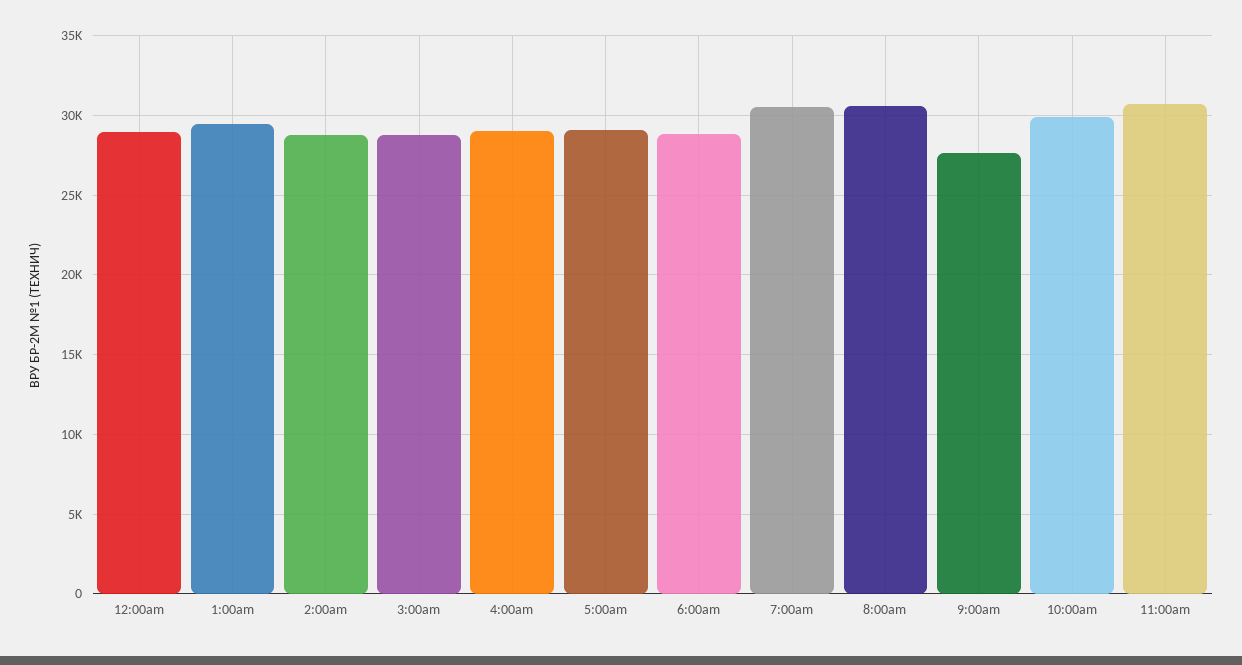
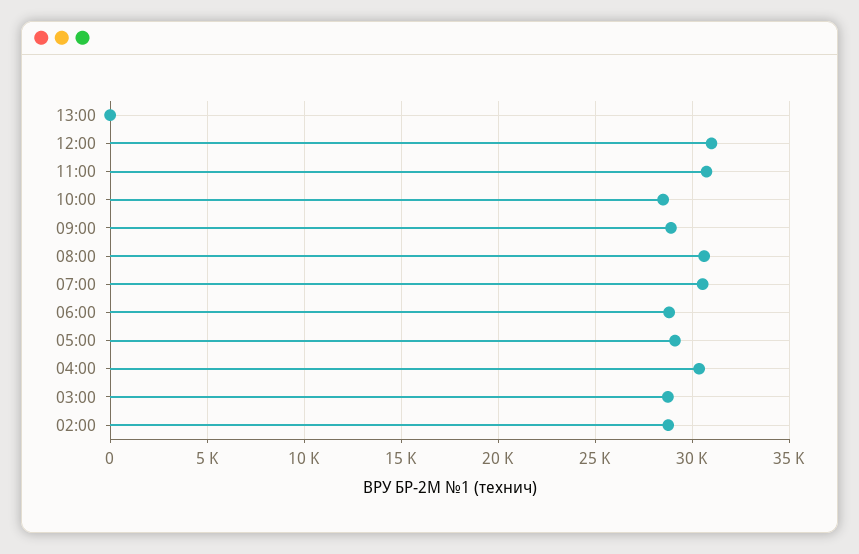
12:00am: 29000 -> none
1:00am: 29500 -> none
4:00am: 29000 -> 30500
9:00am: 27500 -> 29000
10:00am: 30000 -> 28500
13:00: none -> 0
12:00: none -> 31000

